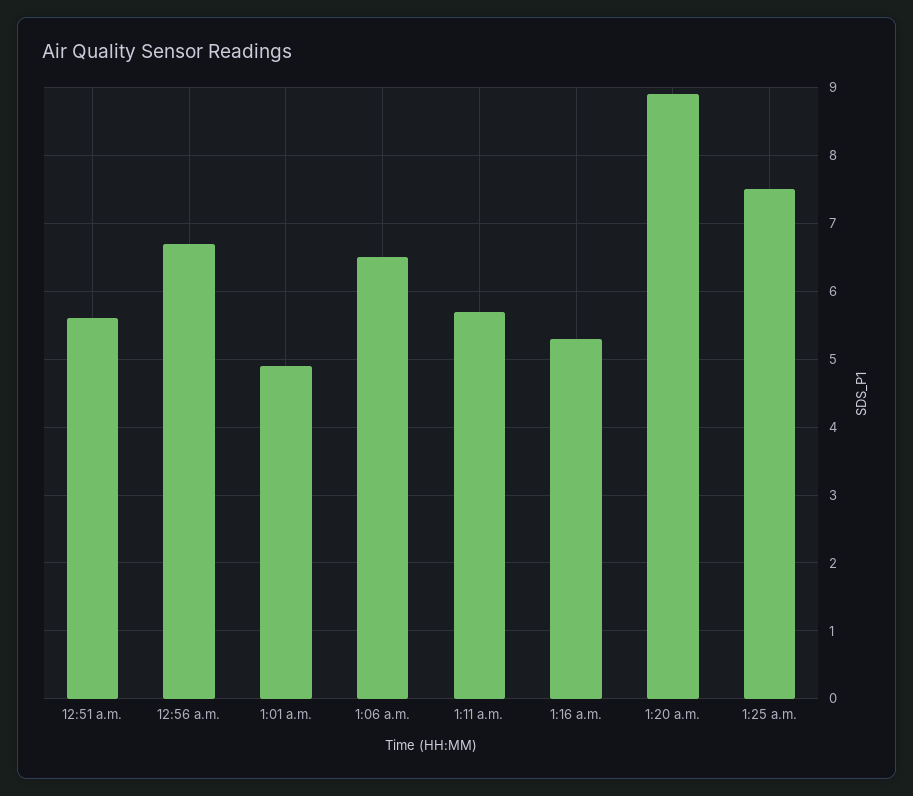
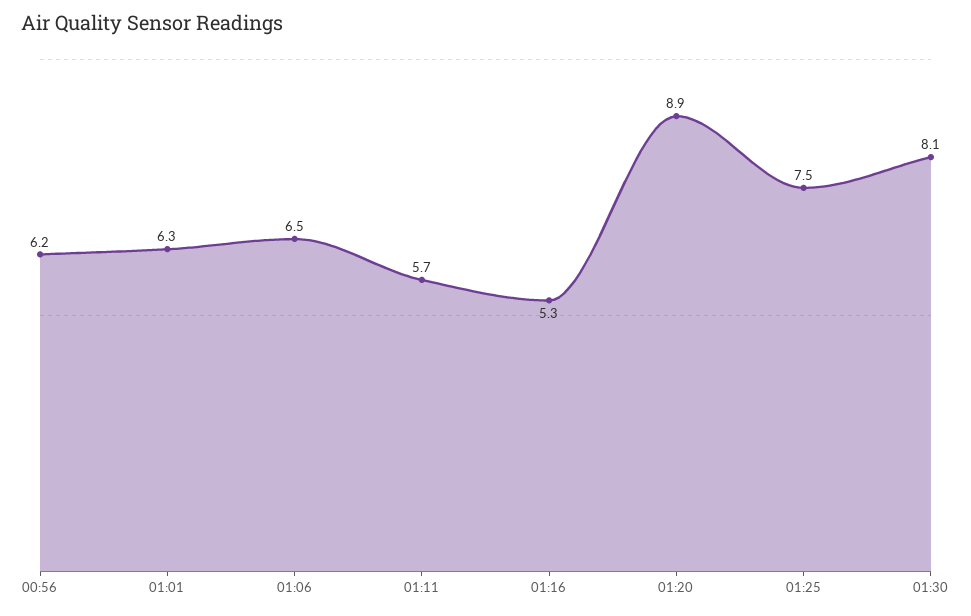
12:51 a.m.: 5.6 -> none
12:56 a.m.: 6.7 -> 6.2
1:01 a.m.: 4.9 -> 6.3
01:30: none -> 8.1

